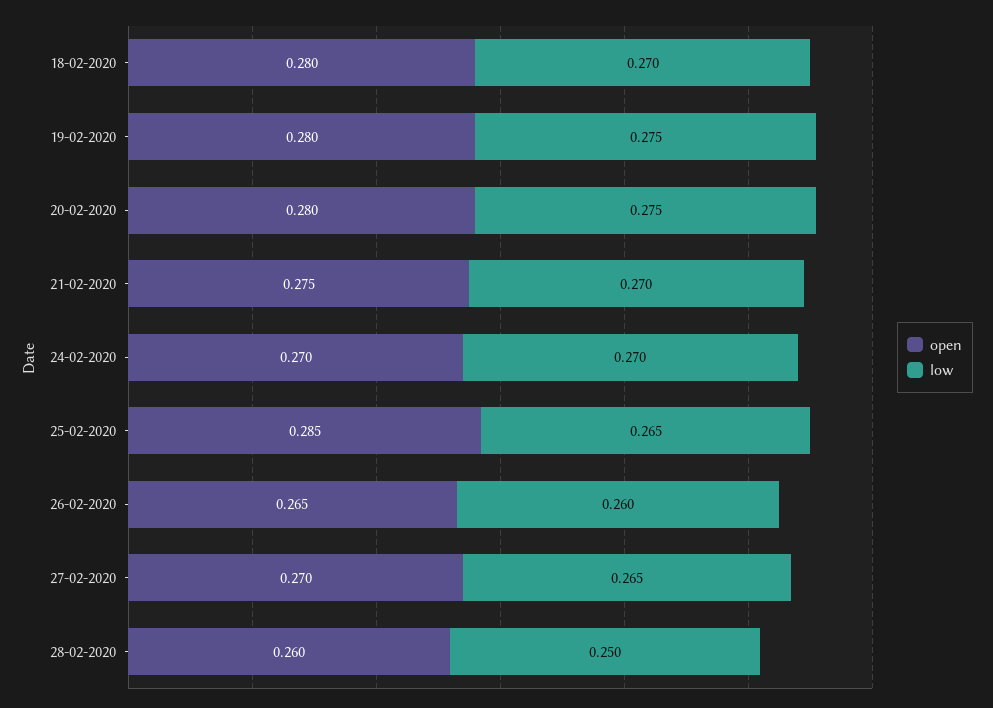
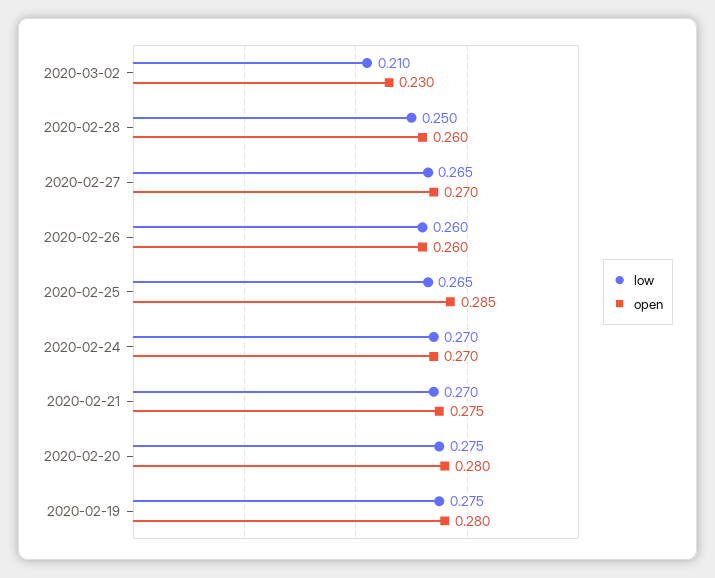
open, 18-02-2020: 0.28 -> none
low, 18-02-2020: 0.27 -> none
open, 26-02-2020: 0.265 -> 0.26
low, 2020-03-02: none -> 0.21
open, 2020-03-02: none -> 0.23

